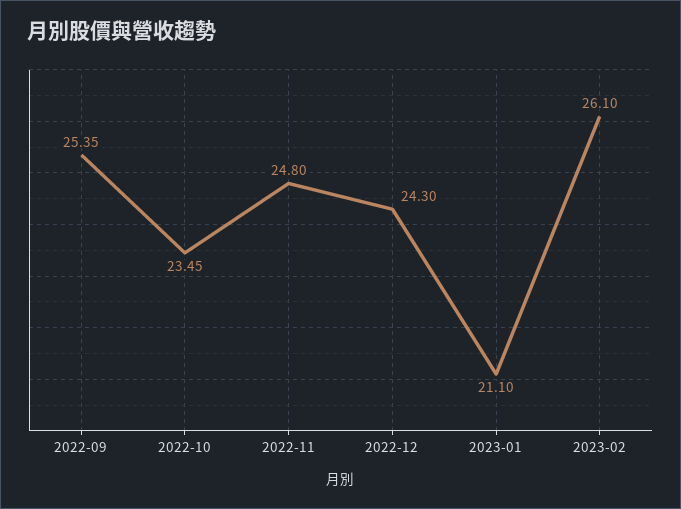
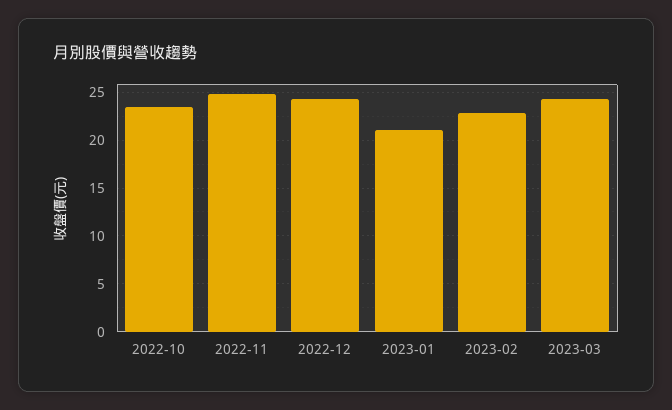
2022-09: 25.35 -> none
2023-02: 26.1 -> 23
2023-03: none -> 24

